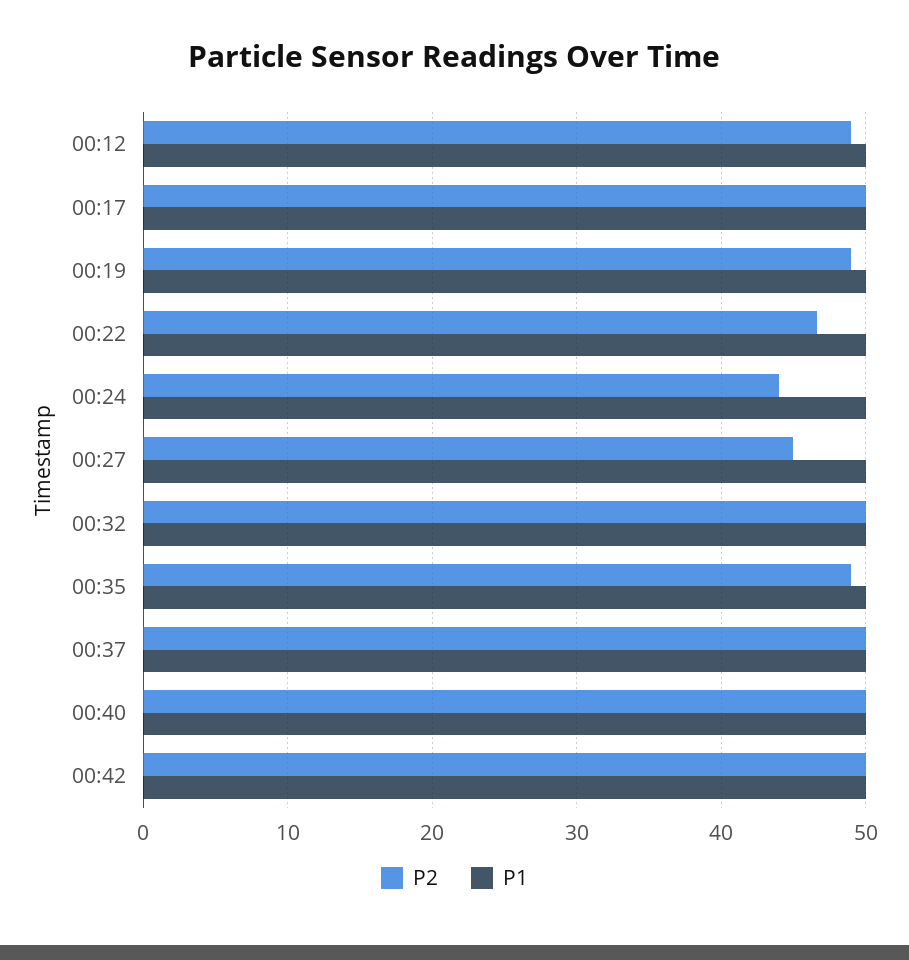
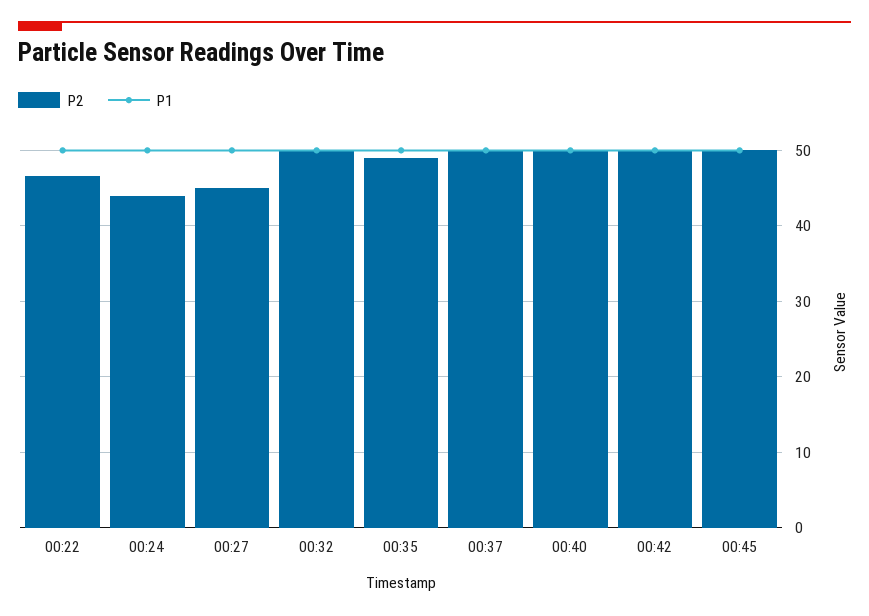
P2, 00:12: 49 -> none
P1, 00:12: 50 -> none
P2, 00:17: 50 -> none
P1, 00:17: 50 -> none
P2, 00:19: 49 -> none
P1, 00:19: 50 -> none
P2, 00:45: none -> 50
P1, 00:45: none -> 50

